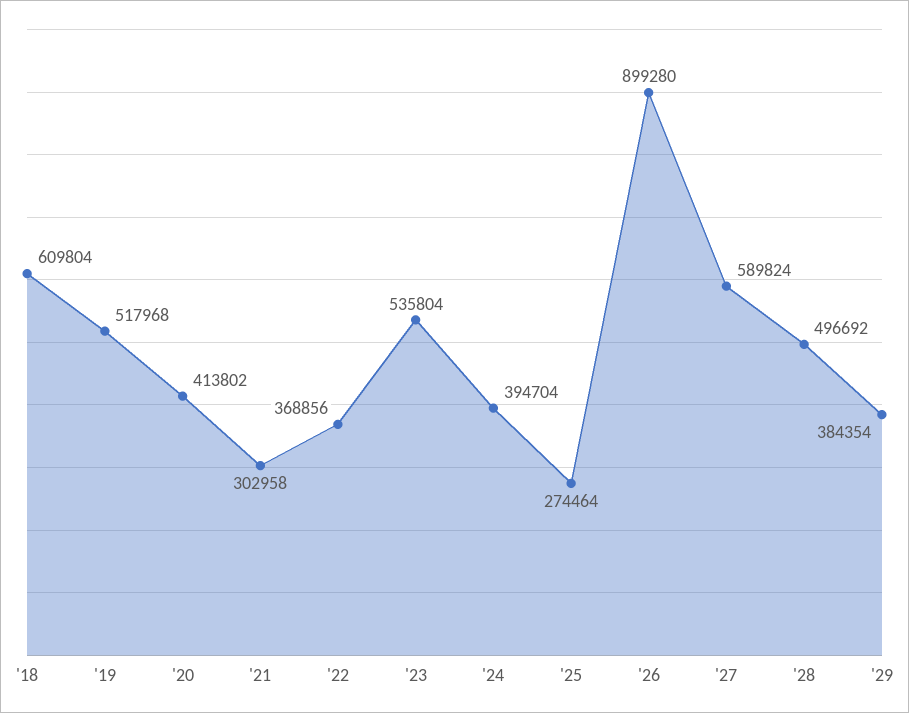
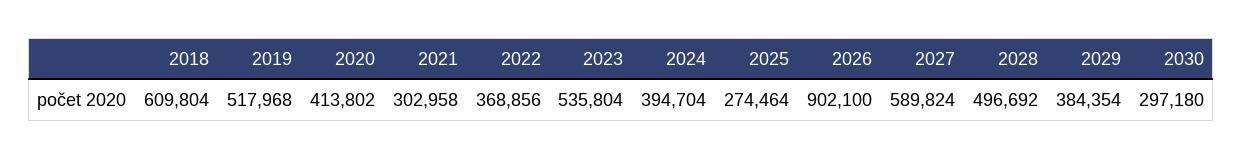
'26: 899280 -> 902100
2030: none -> 297180

